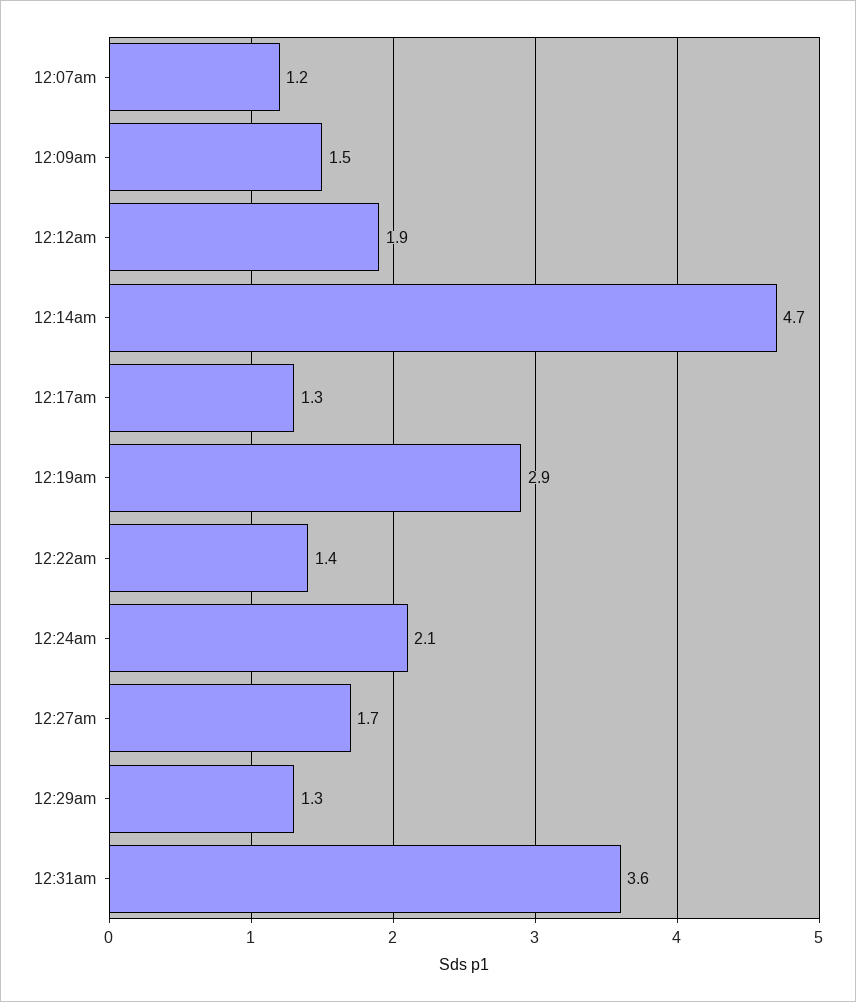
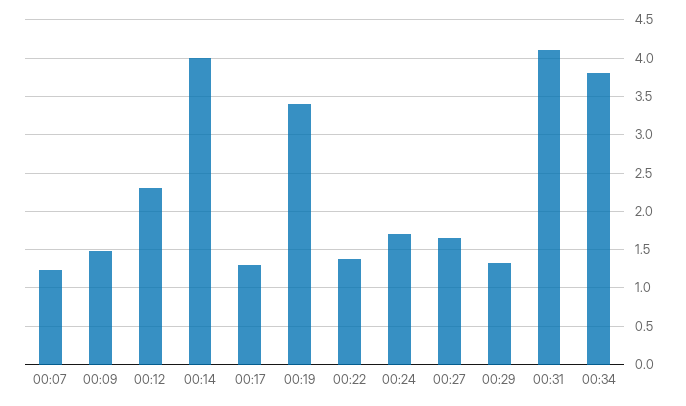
12:12am: 1.9 -> 2.3
12:14am: 4.7 -> 4
12:19am: 2.9 -> 3.4
12:24am: 2.1 -> 1.7
12:31am: 3.6 -> 4.1
00:34: none -> 3.8

